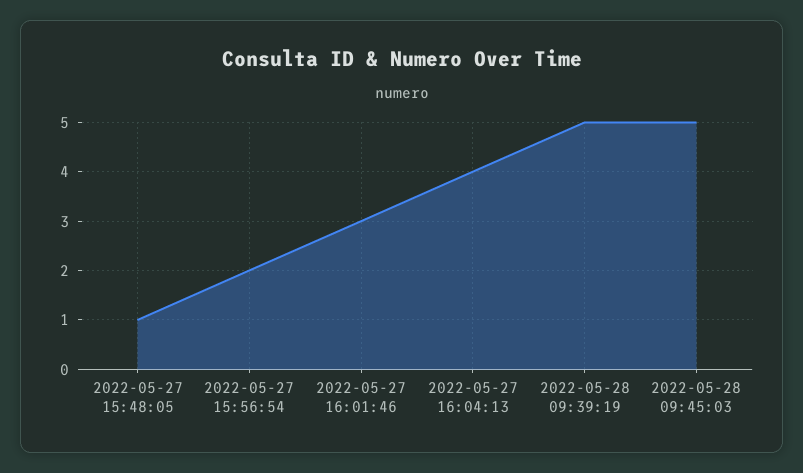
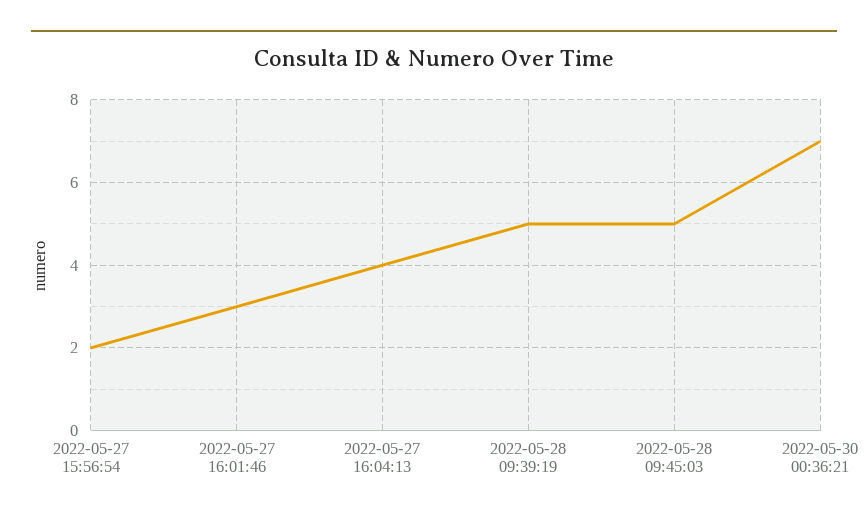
2022-05-27 15:48:05: 1 -> none
2022-05-30 00:36:21: none -> 7

